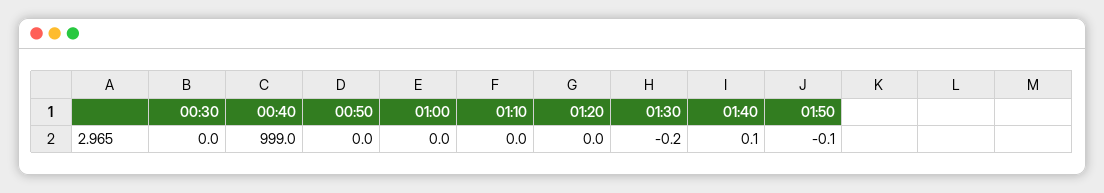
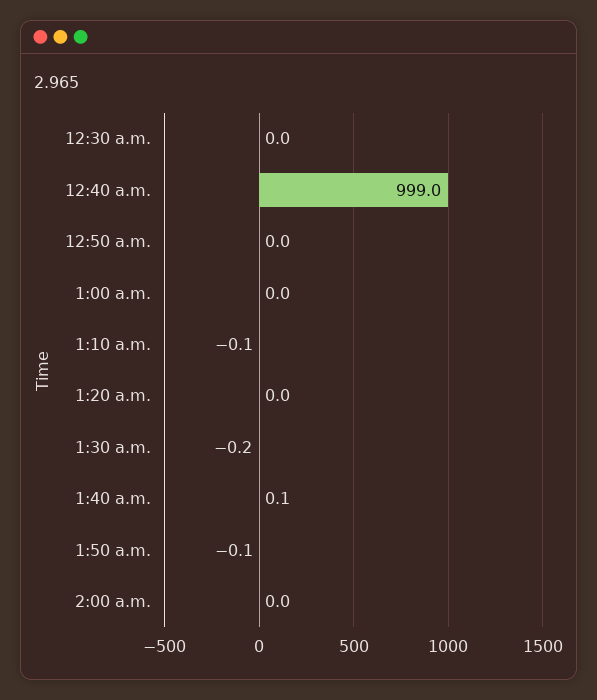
01:10: 0 -> -0.1
2:00 a.m.: none -> 0

